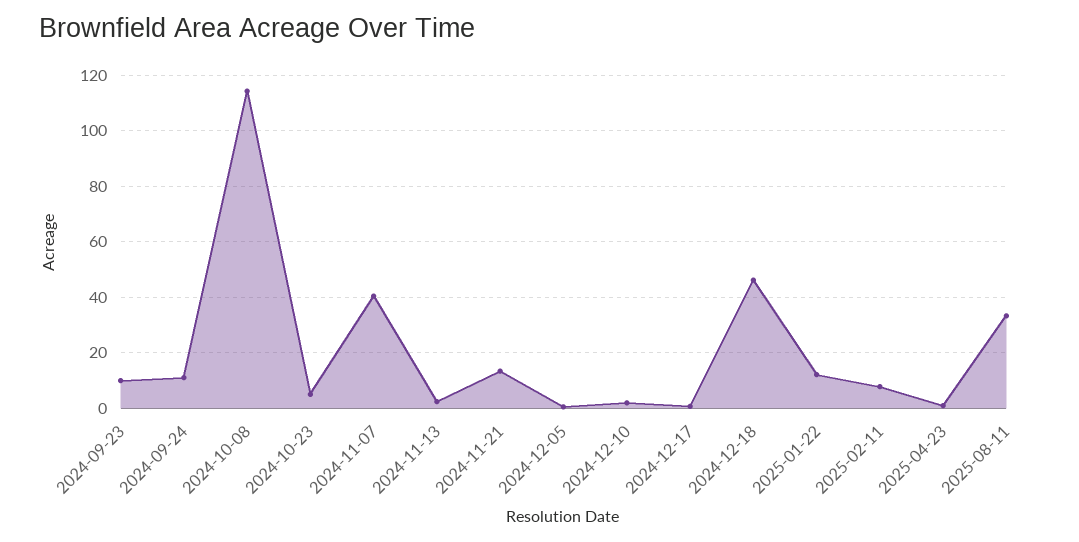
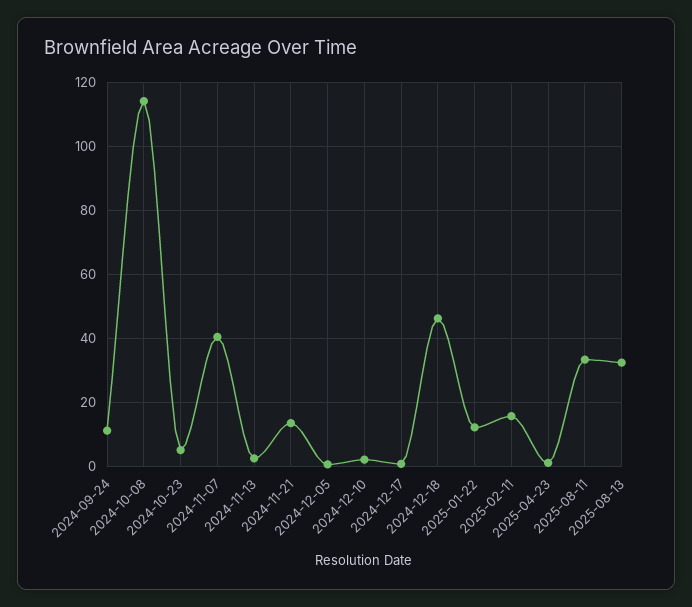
2024-09-23: 10 -> none
2025-02-11: 7.5 -> 16
2025-08-13: none -> 32

